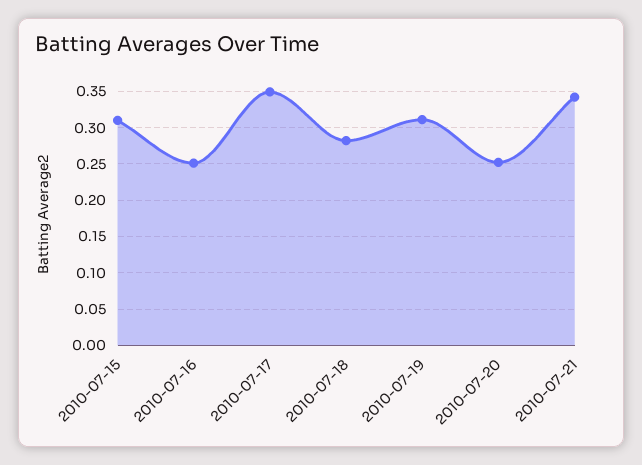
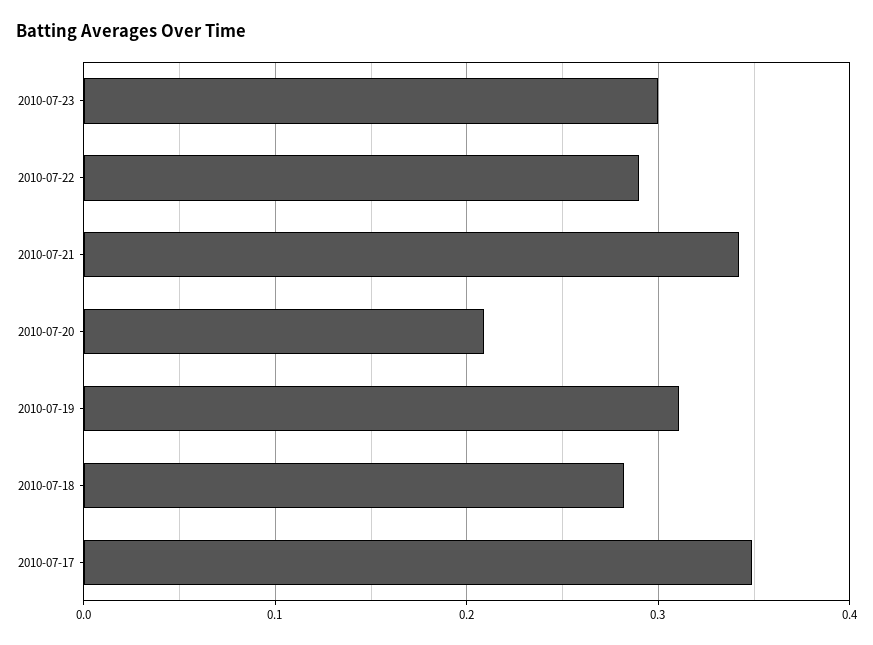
2010-07-15: 0.31 -> none
2010-07-16: 0.25 -> none
2010-07-20: 0.25 -> 0.21
2010-07-23: none -> 0.3
2010-07-22: none -> 0.29

